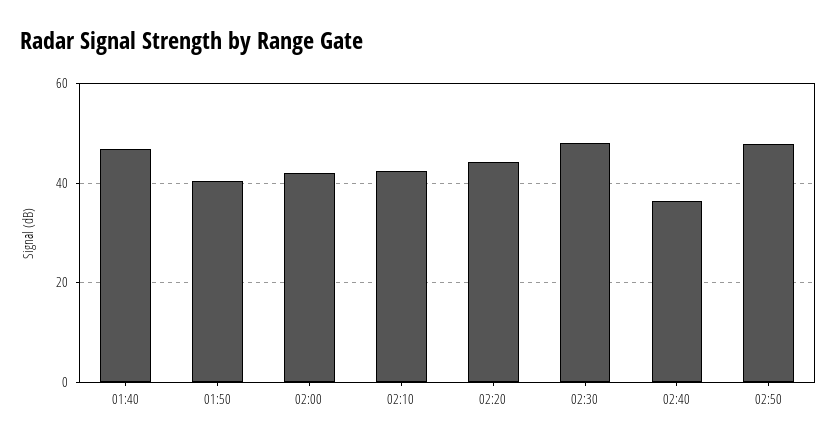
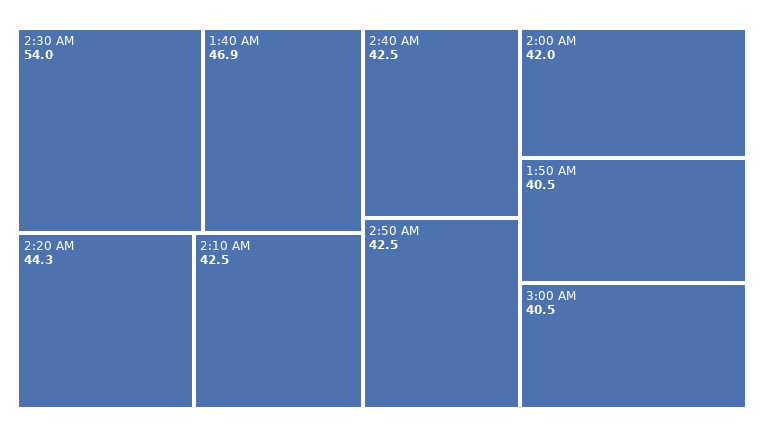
02:30: 48 -> 54
02:40: 36 -> 42.5
02:50: 48 -> 42.5
3:00 AM: none -> 40.5

